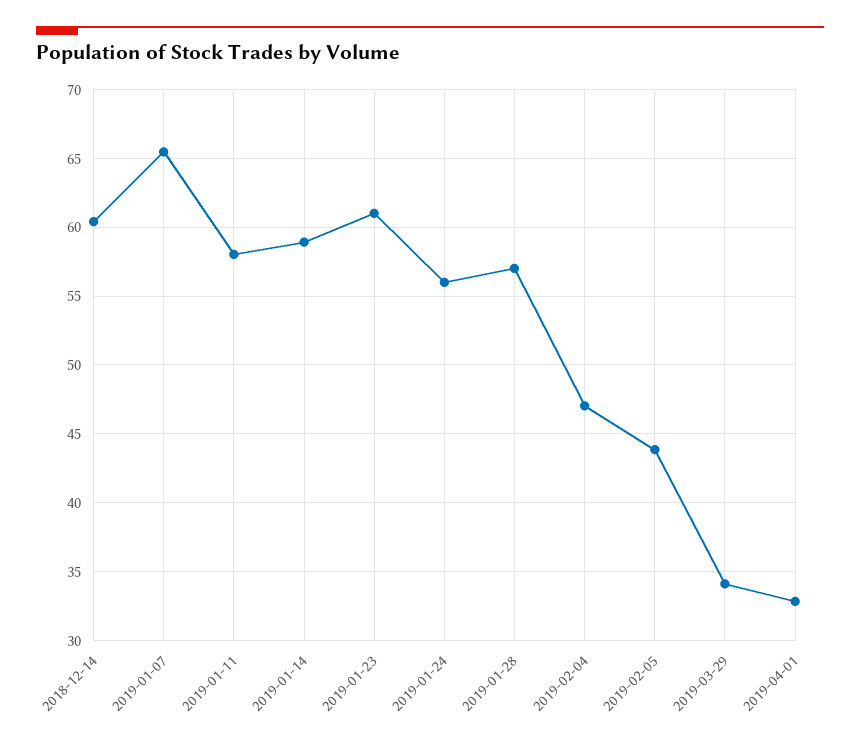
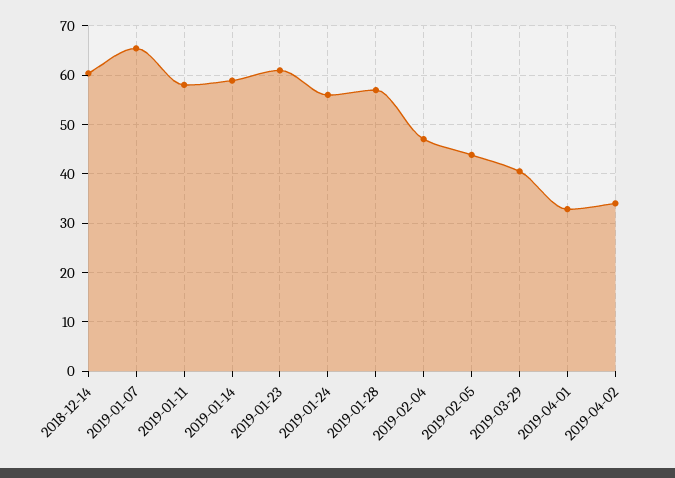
2019-03-29: 34 -> 40
2019-04-02: none -> 34

